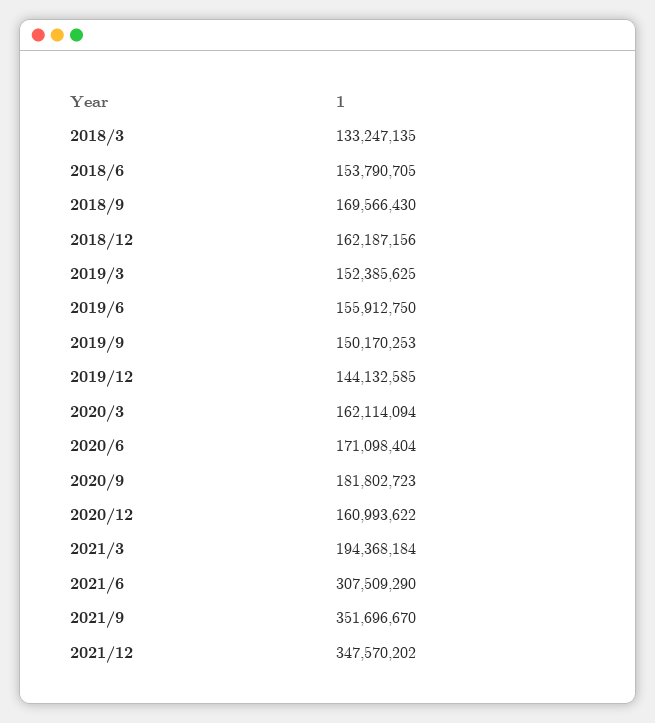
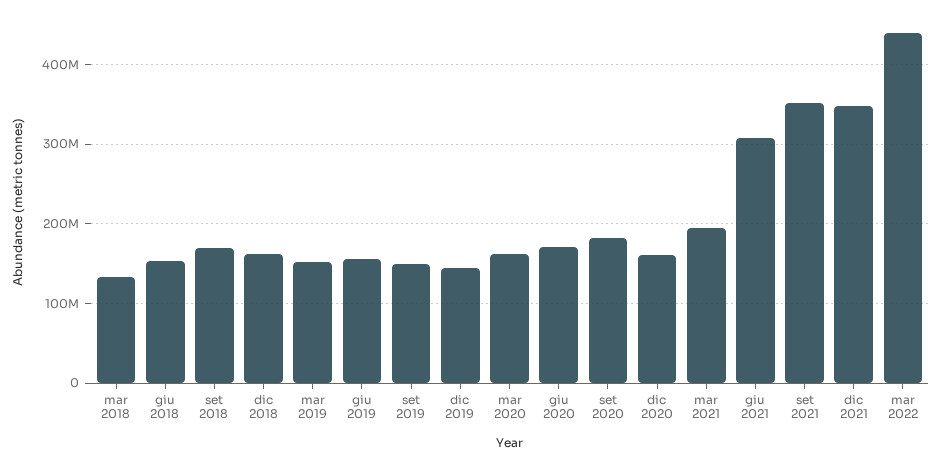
mar 2022: none -> 440000000

